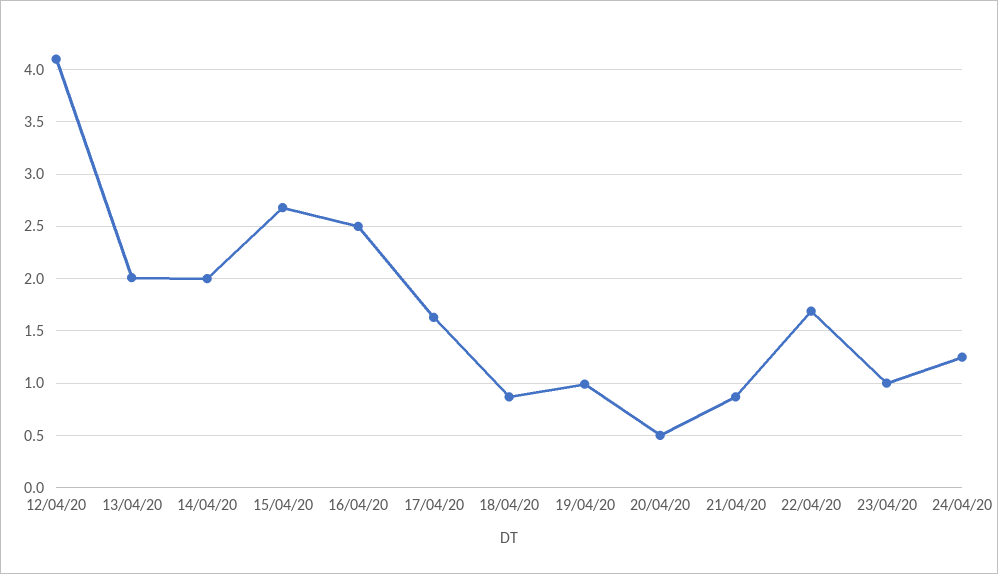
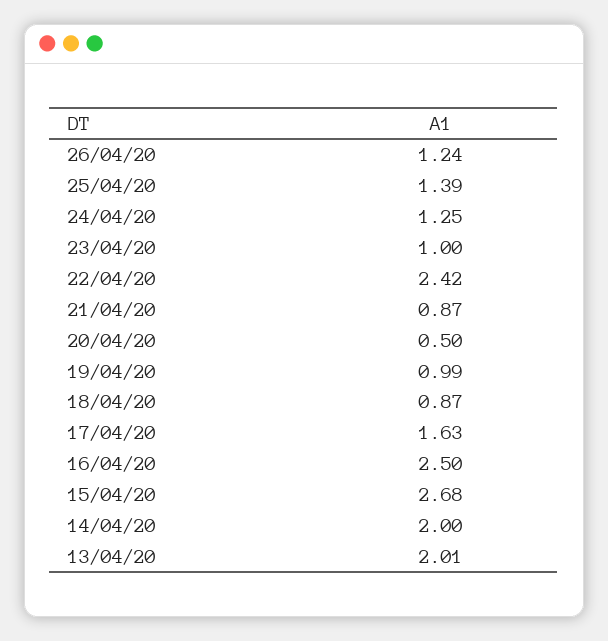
12/04/20: 4.1 -> none
22/04/20: 1.7 -> 2.42
26/04/20: none -> 1.24
25/04/20: none -> 1.39

